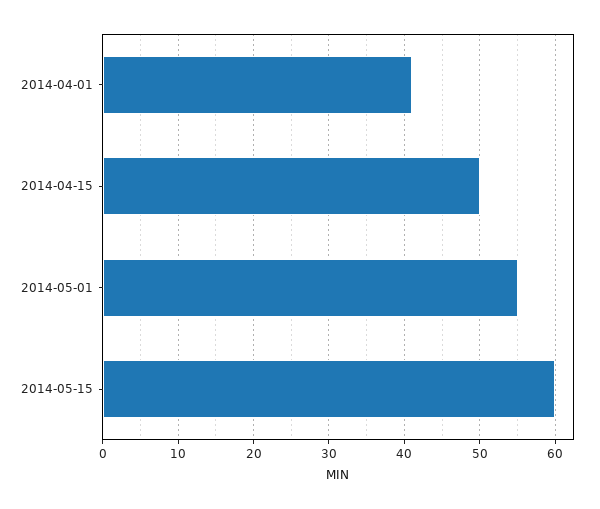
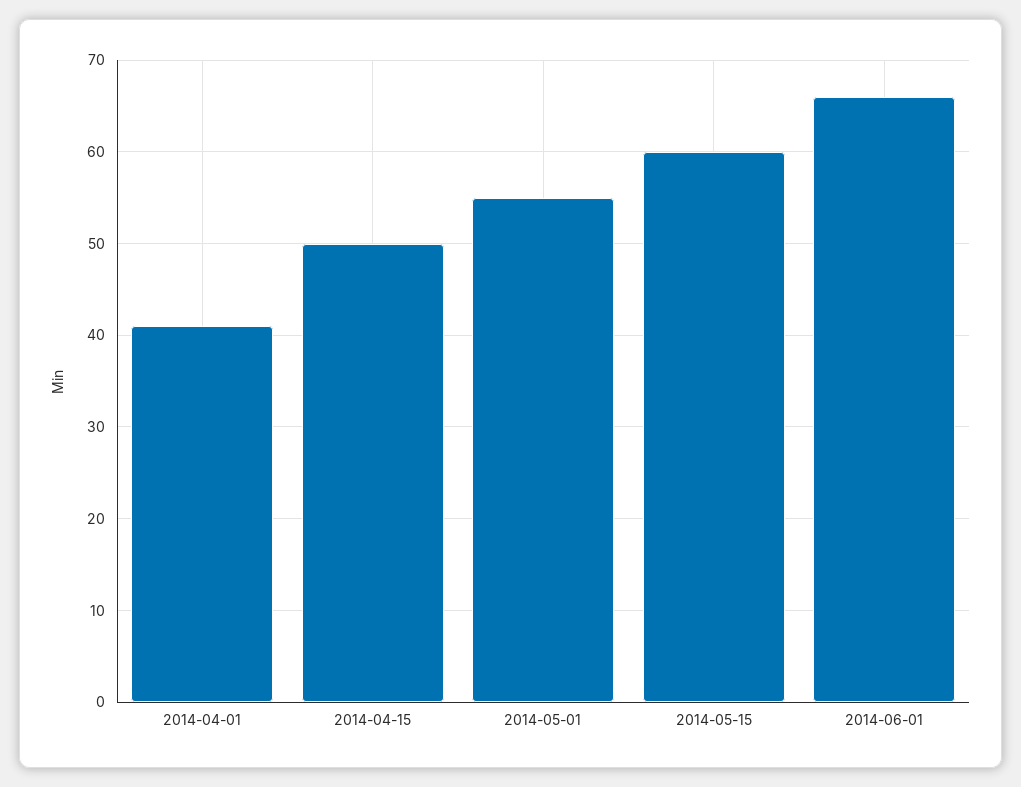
2014-06-01: none -> 66

